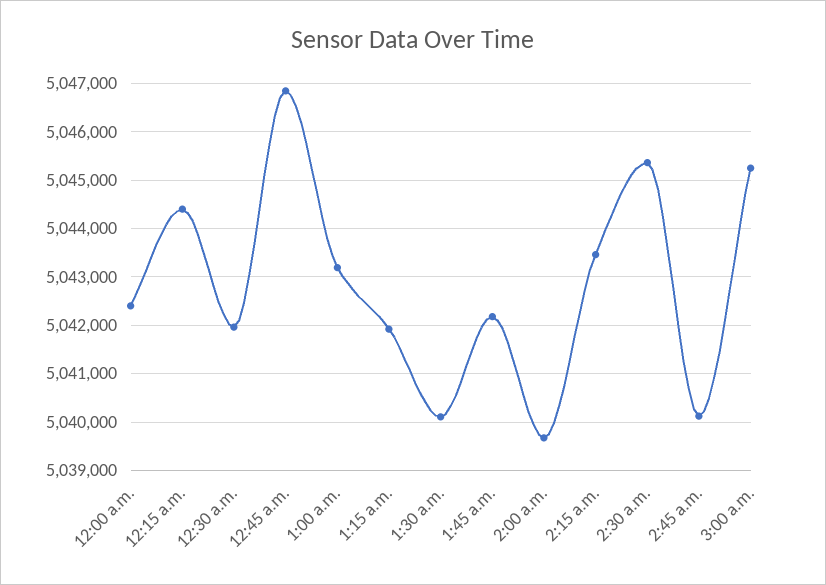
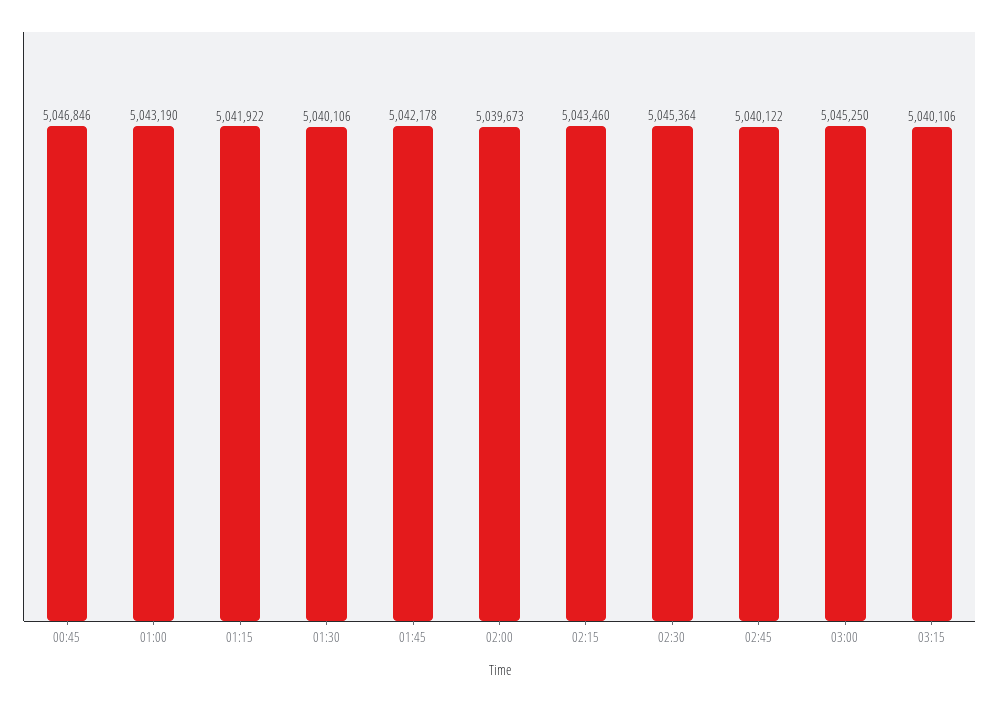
12:00 a.m.: 5042400 -> none
12:15 a.m.: 5044400 -> none
12:30 a.m.: 5042000 -> none
03:15: none -> 5040106

